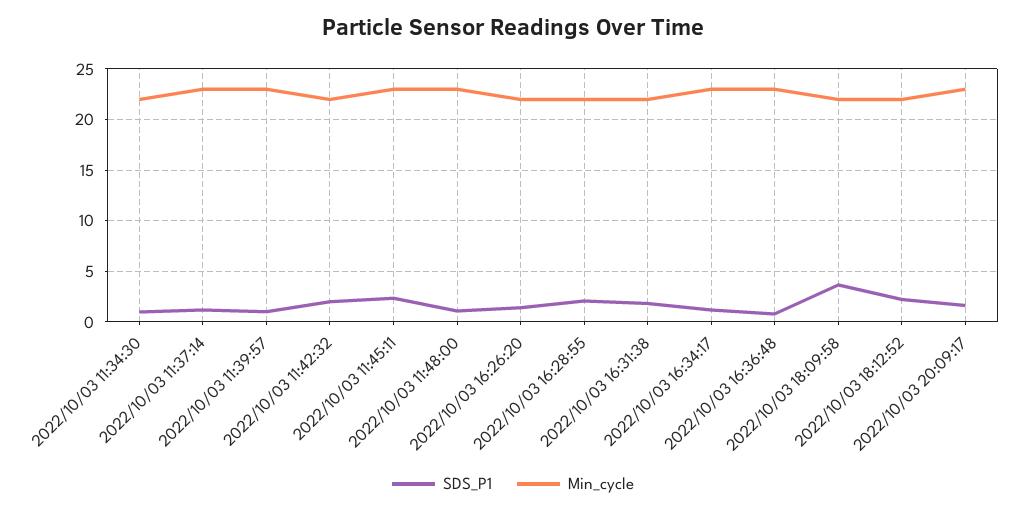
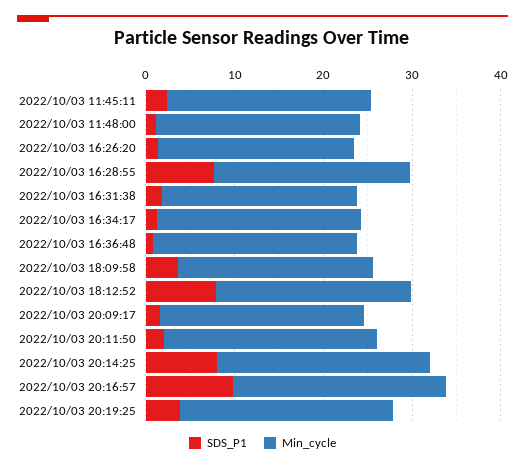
SDS_P1, 2022/10/03 11:34:30: 1 -> none
Min_cycle, 2022/10/03 11:34:30: 22 -> none
SDS_P1, 2022/10/03 11:37:14: 1 -> none
Min_cycle, 2022/10/03 11:37:14: 23 -> none
SDS_P1, 2022/10/03 11:39:57: 1 -> none
Min_cycle, 2022/10/03 11:39:57: 23 -> none
SDS_P1, 2022/10/03 11:42:32: 2 -> none
Min_cycle, 2022/10/03 11:42:32: 22 -> none
SDS_P1, 2022/10/03 16:28:55: 2 -> 8
SDS_P1, 2022/10/03 18:12:52: 2 -> 8
SDS_P1, 2022/10/03 20:11:50: none -> 2
Min_cycle, 2022/10/03 20:11:50: none -> 24
SDS_P1, 2022/10/03 20:14:25: none -> 8
Min_cycle, 2022/10/03 20:14:25: none -> 24
SDS_P1, 2022/10/03 20:16:57: none -> 10
Min_cycle, 2022/10/03 20:16:57: none -> 24
SDS_P1, 2022/10/03 20:19:25: none -> 4
Min_cycle, 2022/10/03 20:19:25: none -> 24

